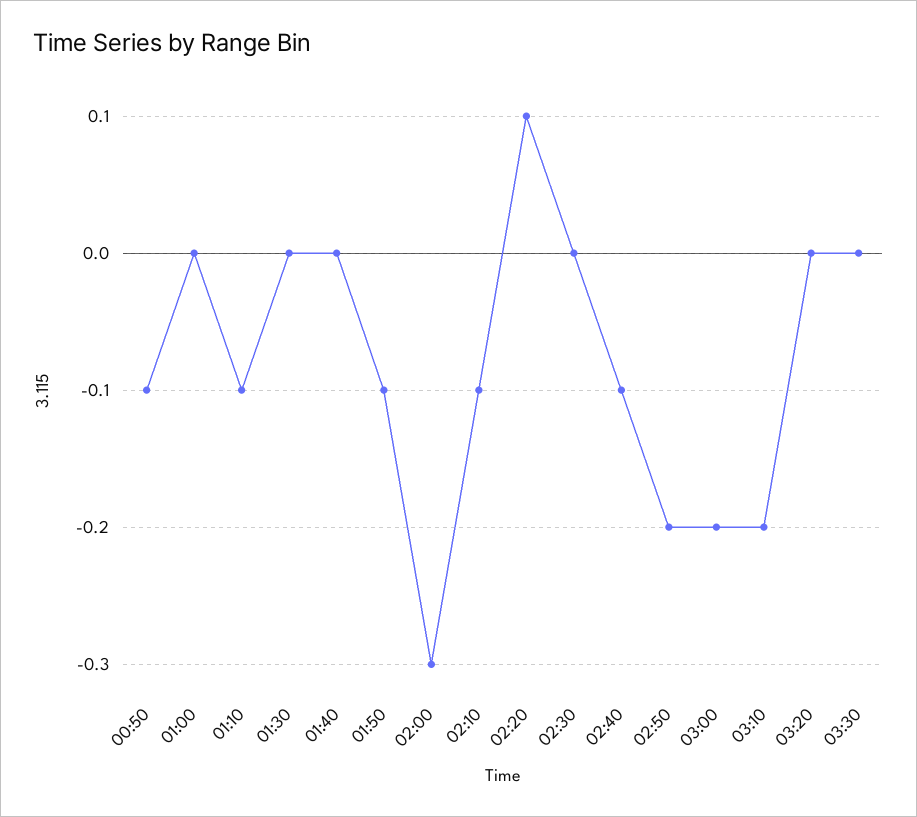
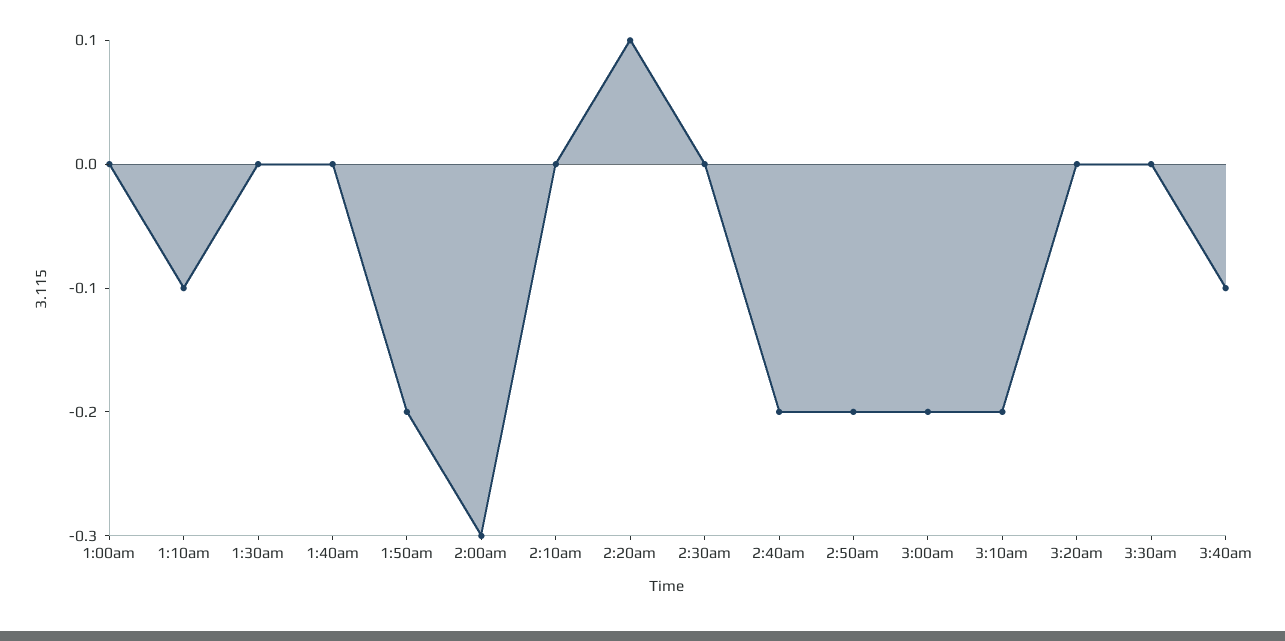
00:50: -0.1 -> none
01:50: -0.1 -> -0.2
02:10: -0.1 -> 0
02:40: -0.1 -> -0.2
3:40am: none -> -0.1

